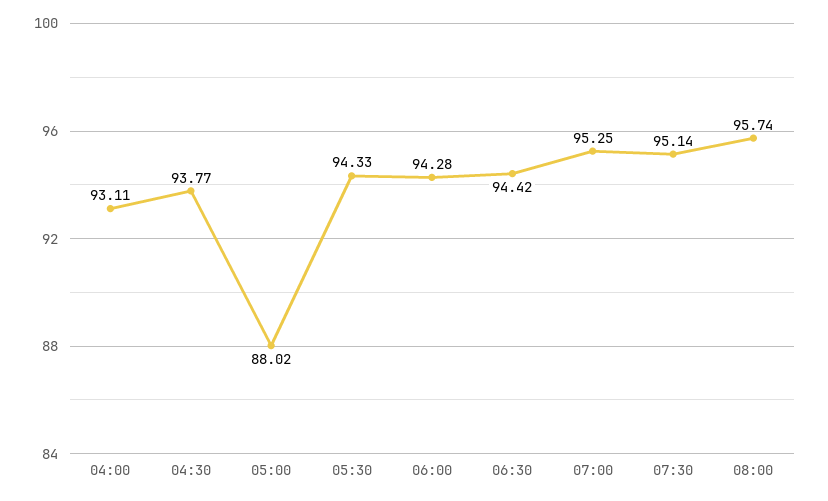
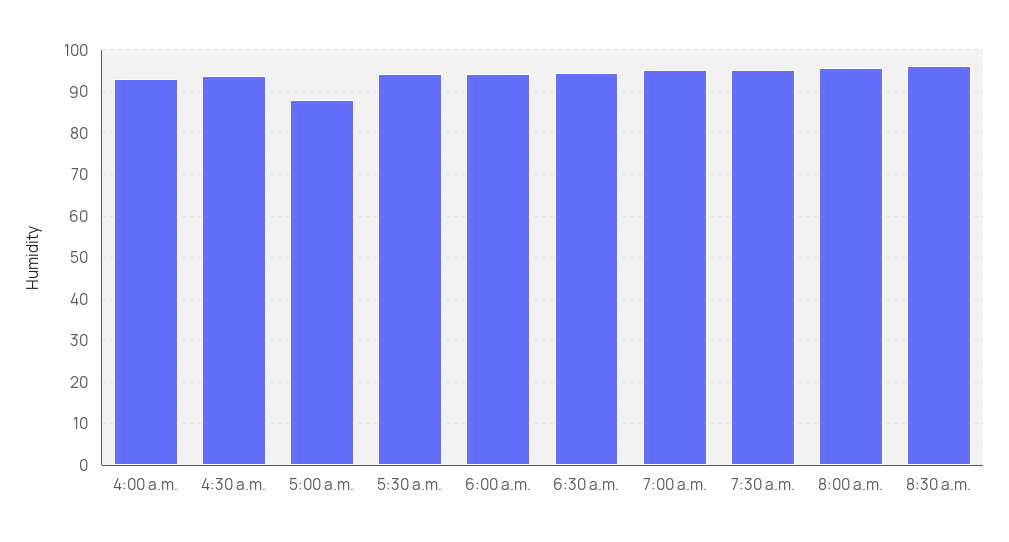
8:30 a.m.: none -> 96

